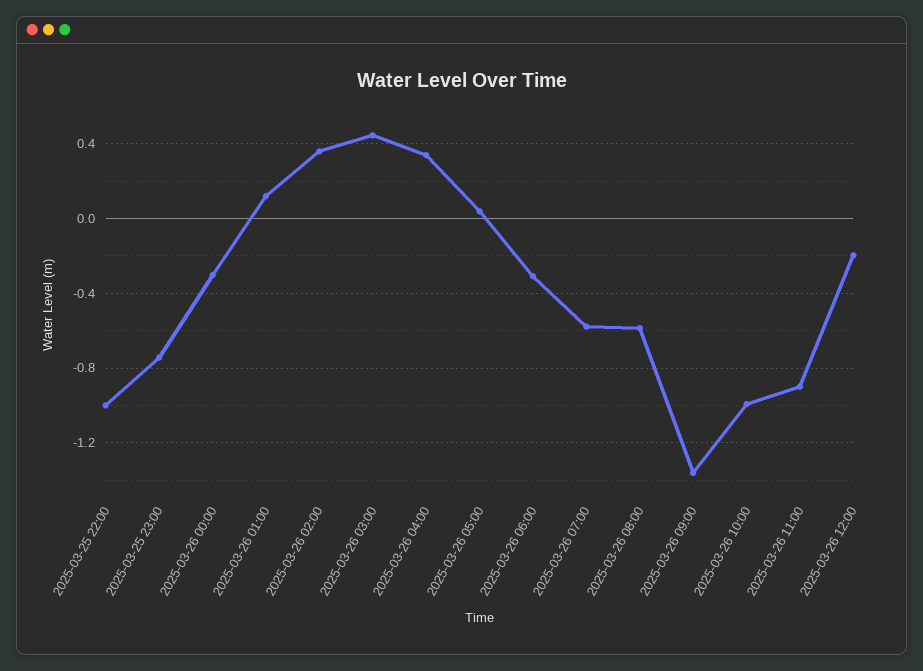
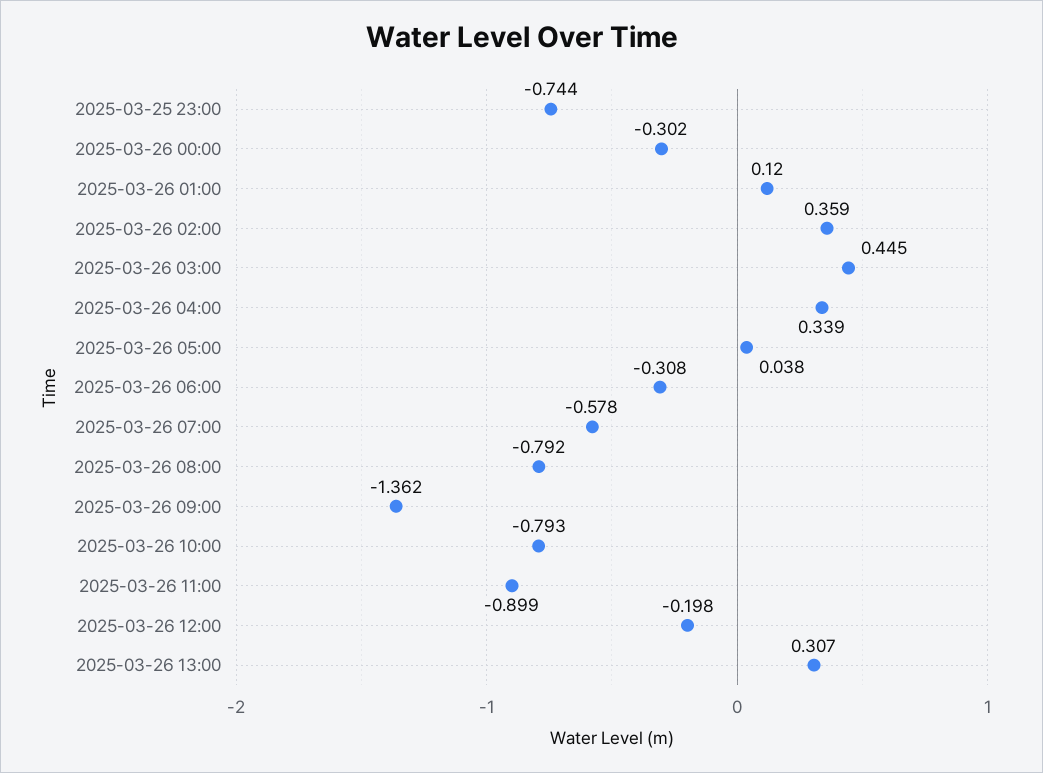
2025-03-25 22:00: -1 -> none
2025-03-26 08:00: -0.6 -> -0.792
2025-03-26 10:00: -1 -> -0.793
2025-03-26 13:00: none -> 0.307

